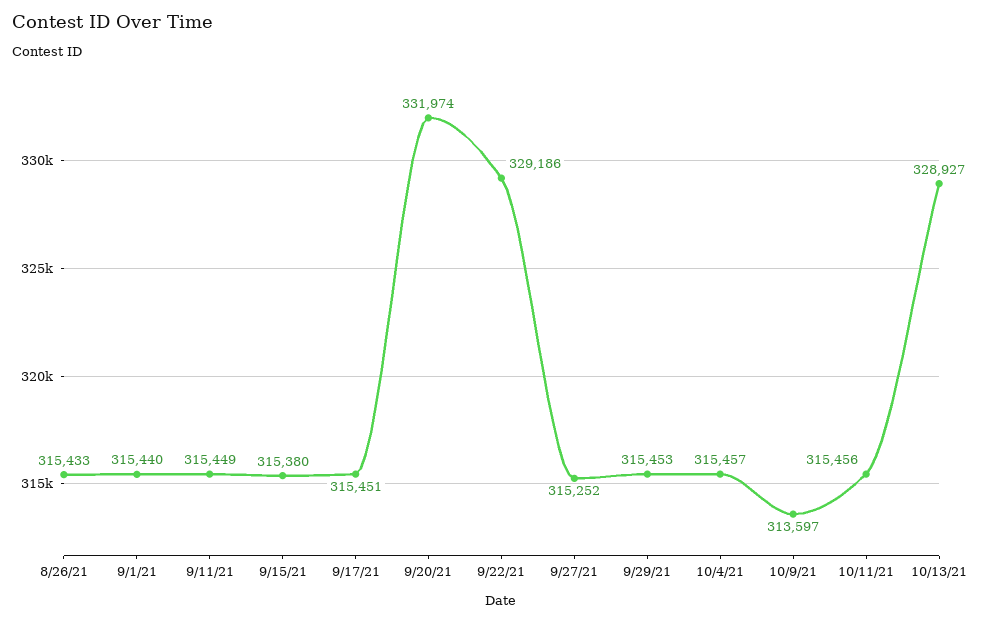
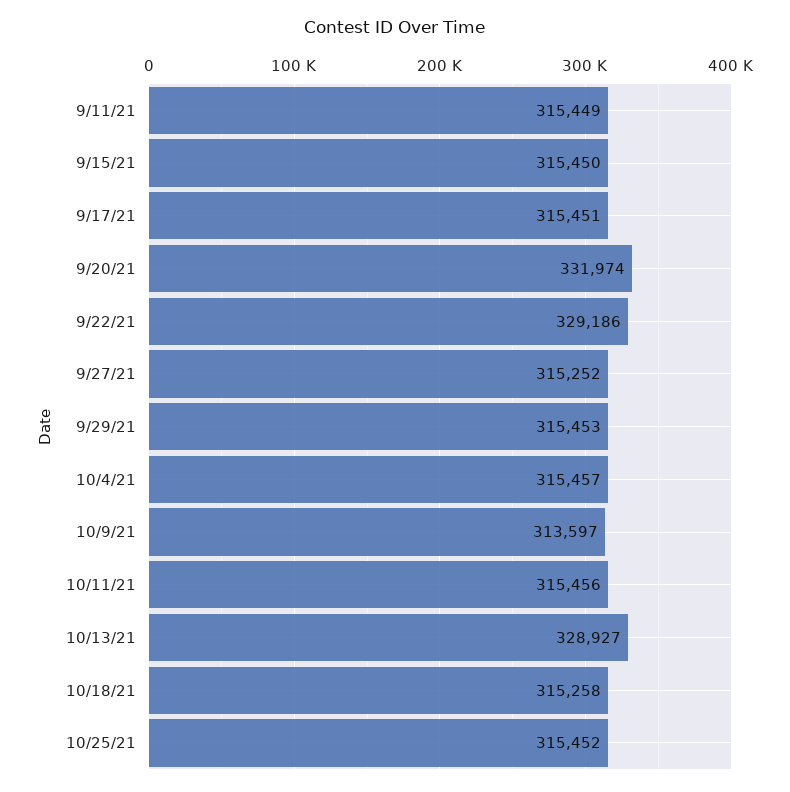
8/26/21: 315433 -> none
9/1/21: 315440 -> none
9/15/21: 315380 -> 315450
10/18/21: none -> 315258
10/25/21: none -> 315452

